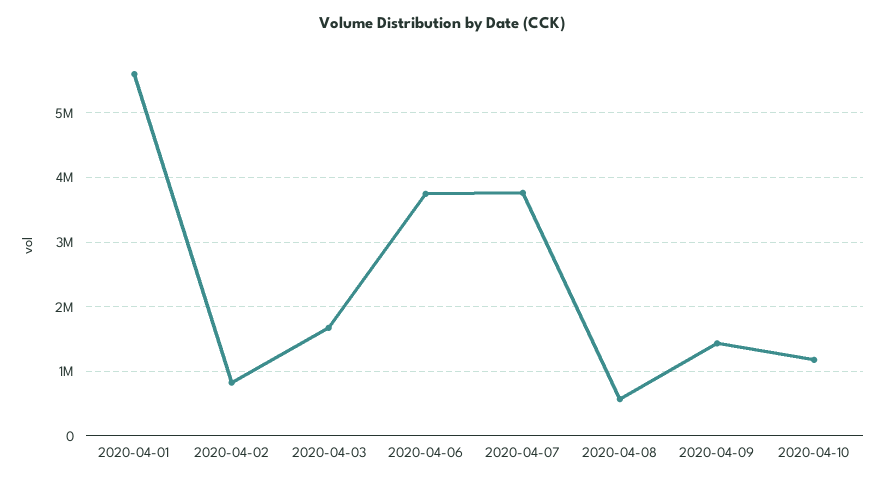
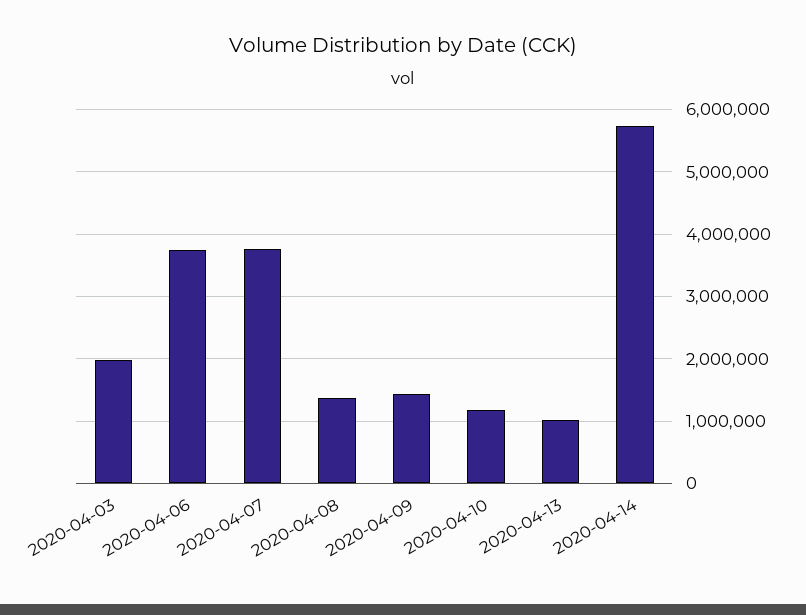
2020-04-01: 5600000 -> none
2020-04-02: 800000 -> none
2020-04-03: 1700000 -> 2000000
2020-04-08: 600000 -> 1400000
2020-04-13: none -> 1000000
2020-04-14: none -> 5700000

